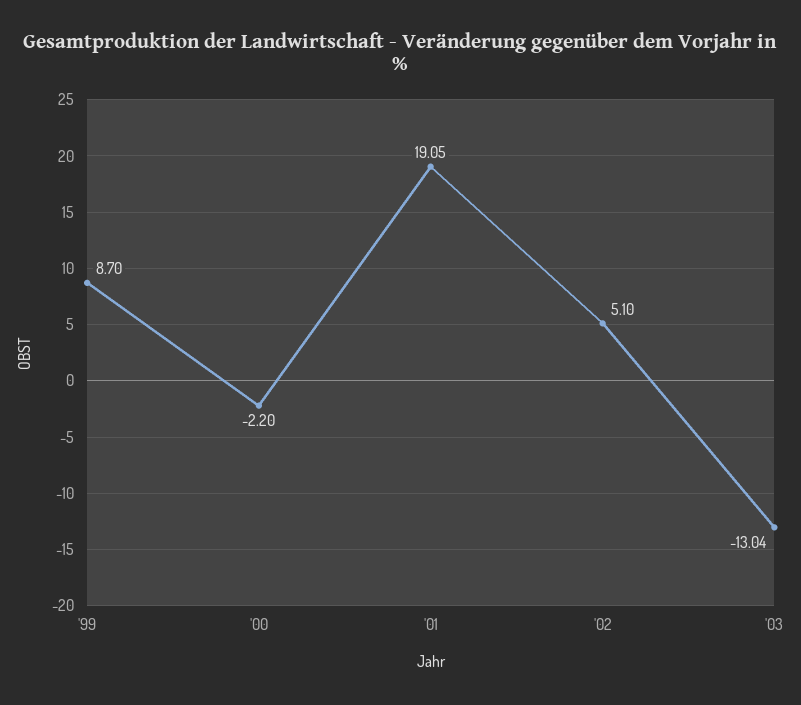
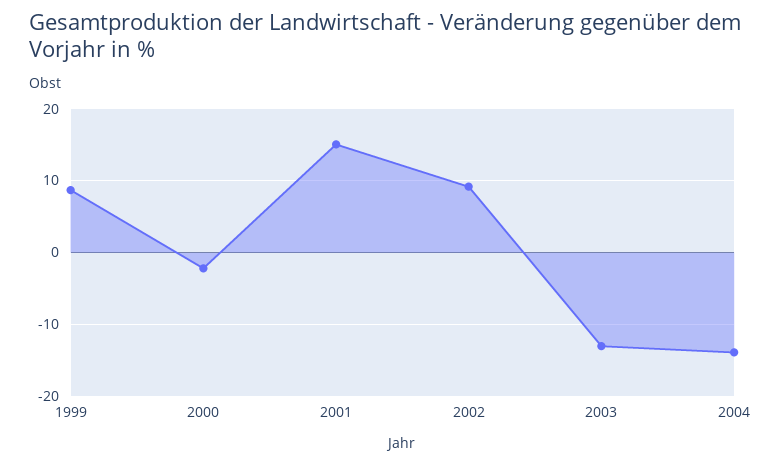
'01: 19.05 -> 15
'02: 5.1 -> 9
2004: none -> -14

